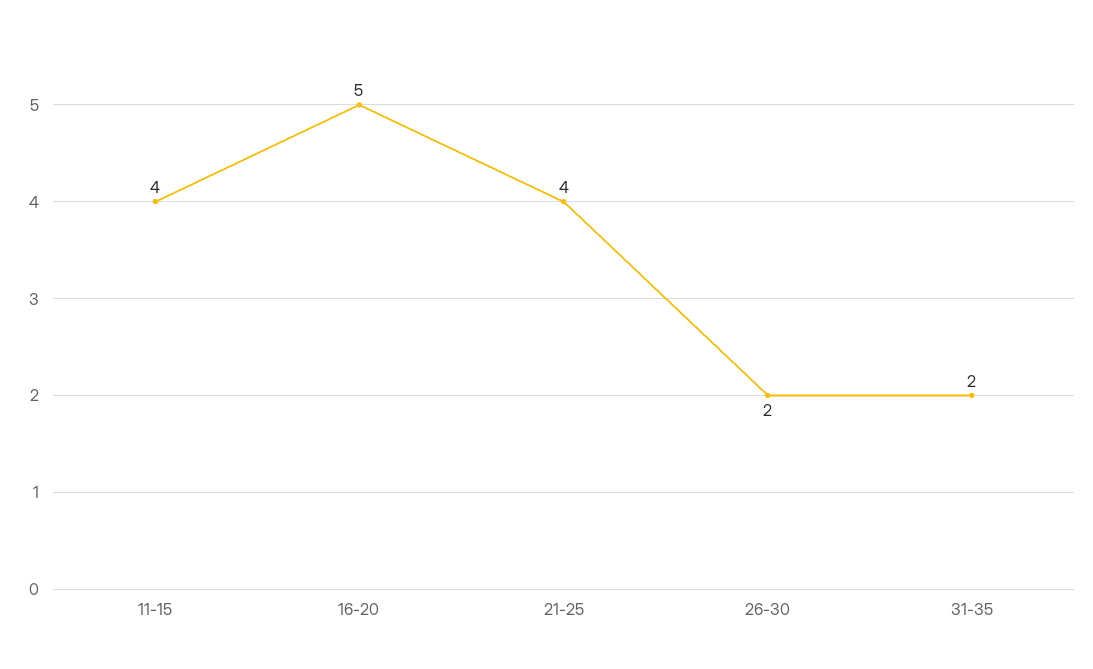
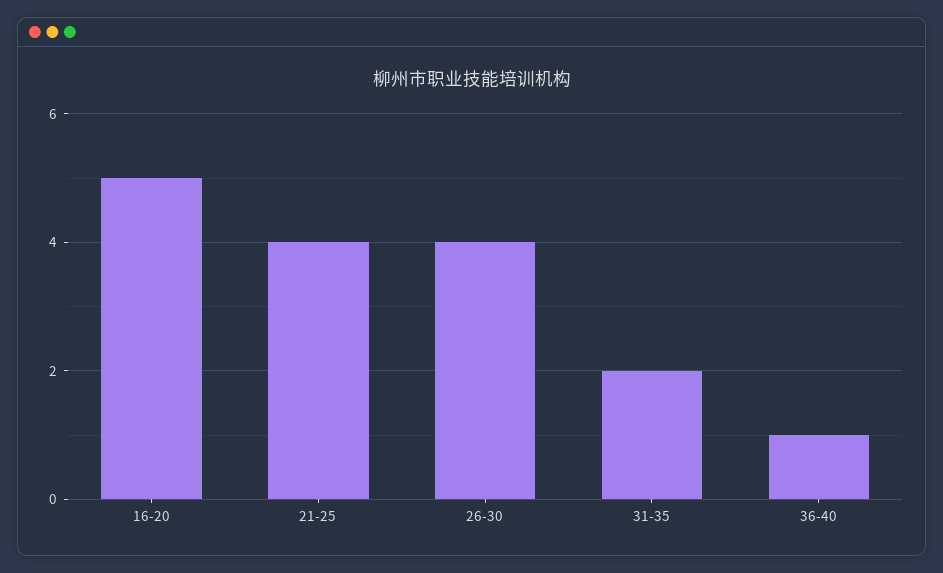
11-15: 4 -> none
26-30: 2 -> 4
36-40: none -> 1

